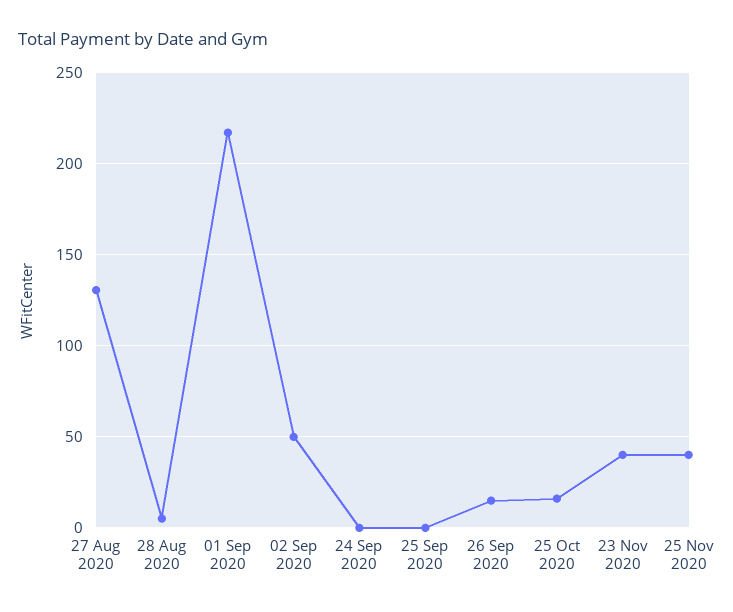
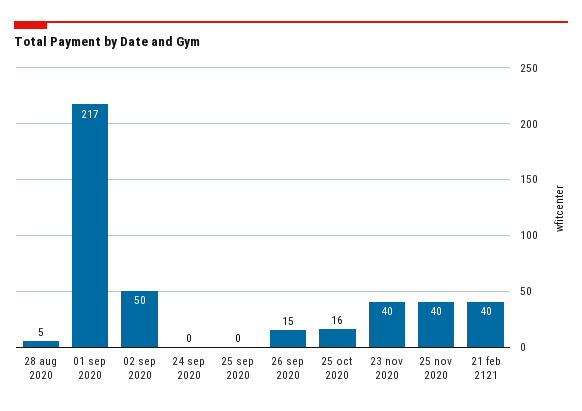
27 Aug 2020: 130 -> none
21 feb 2121: none -> 40

